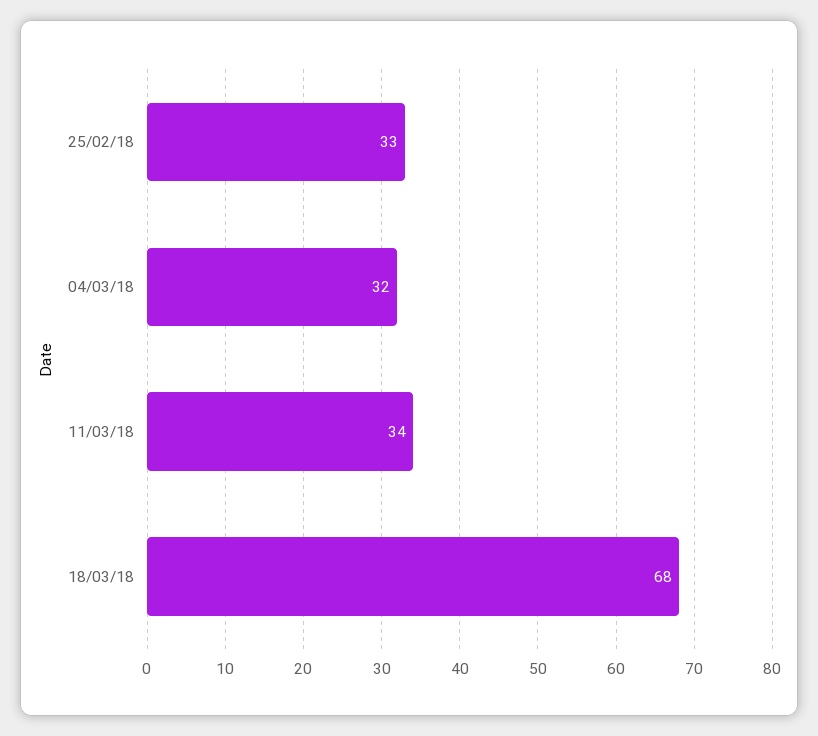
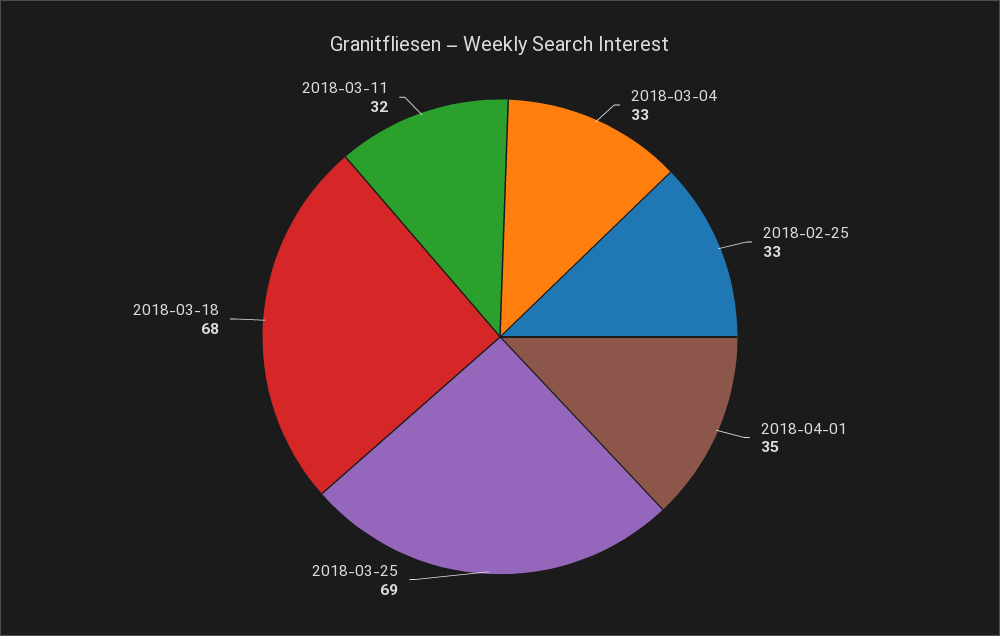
04/03/18: 32 -> 33
11/03/18: 34 -> 32
2018-04-01: none -> 35
2018-03-25: none -> 69

